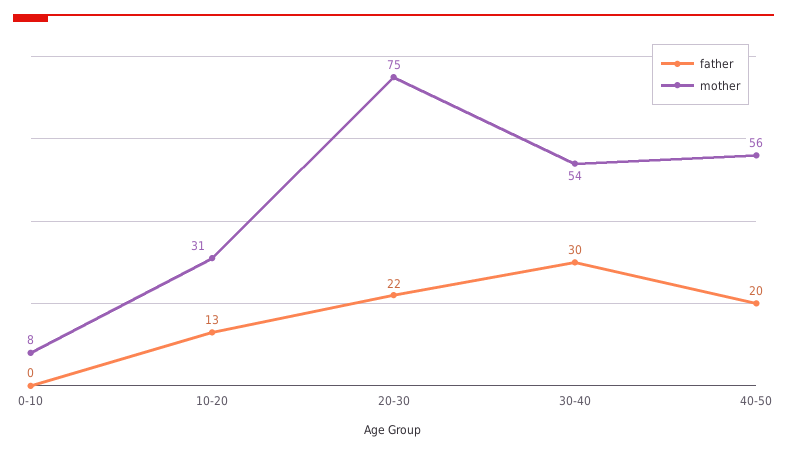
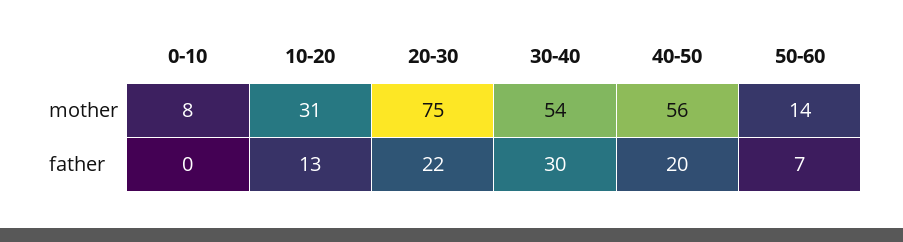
mother, 50-60: none -> 14
father, 50-60: none -> 7

